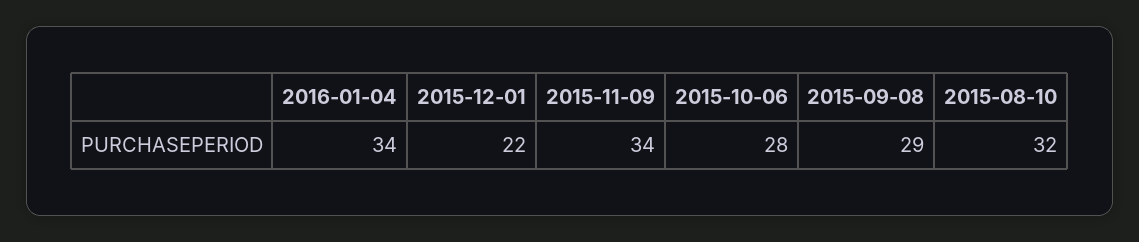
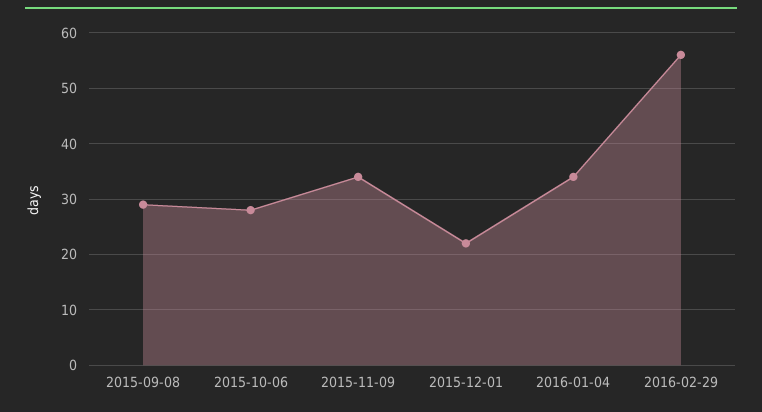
2015-08-10: 32 -> none
2016-02-29: none -> 55

